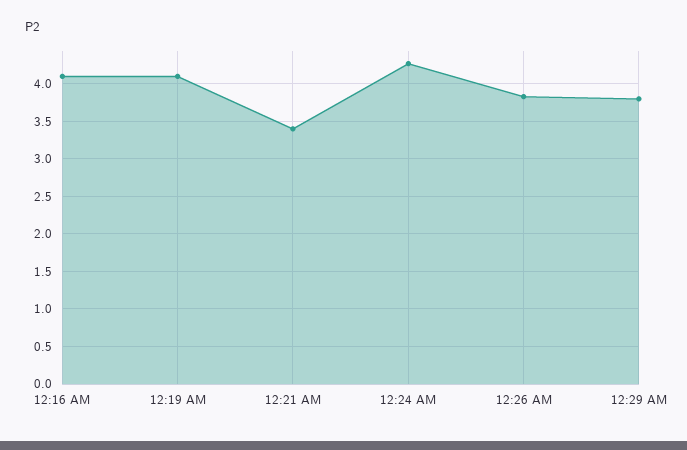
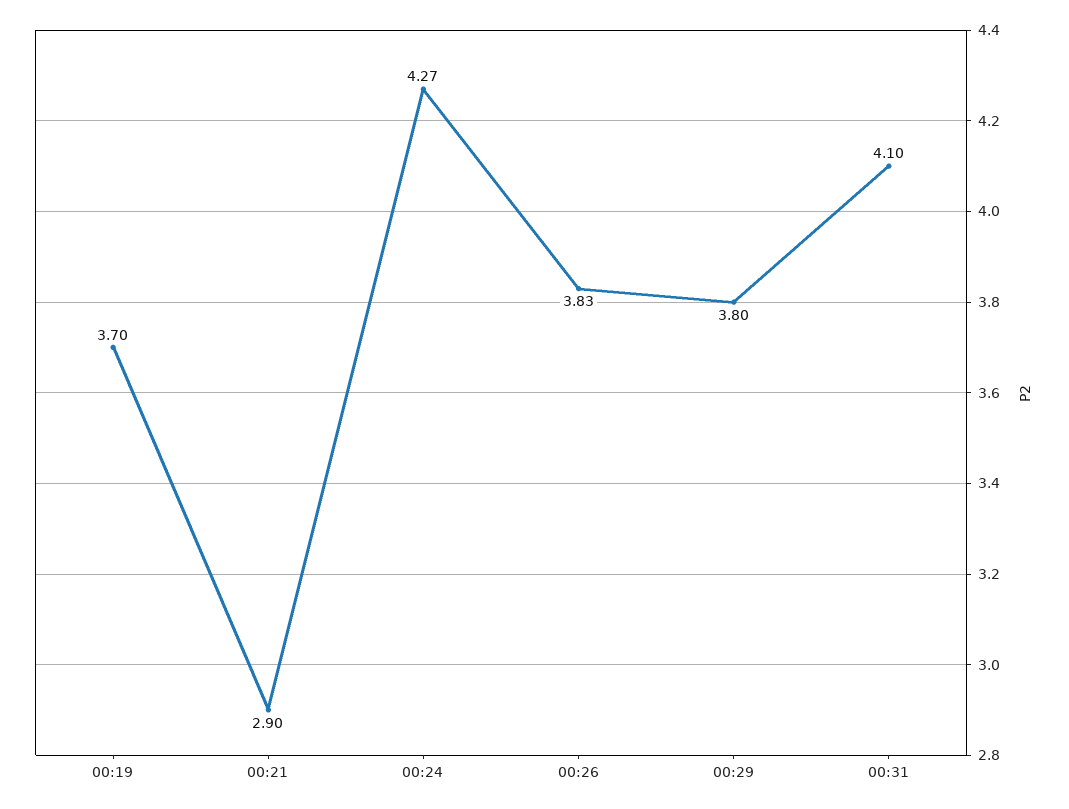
12:16 AM: 4.1 -> none
12:19 AM: 4.1 -> 3.7
12:21 AM: 3.4 -> 2.9
00:31: none -> 4.1

